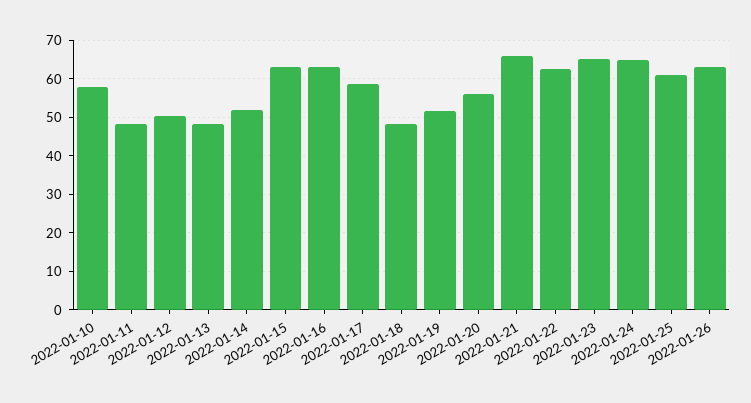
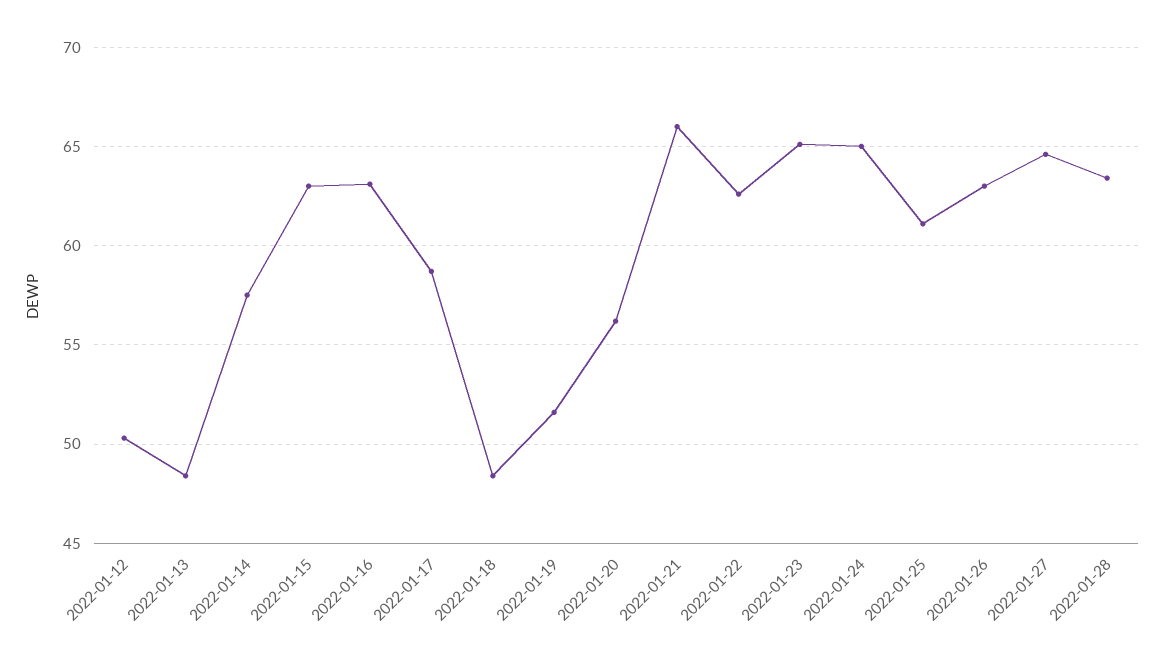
2022-01-10: 58 -> none
2022-01-11: 48 -> none
2022-01-14: 52 -> 57.5
2022-01-27: none -> 64.5
2022-01-28: none -> 63.5

